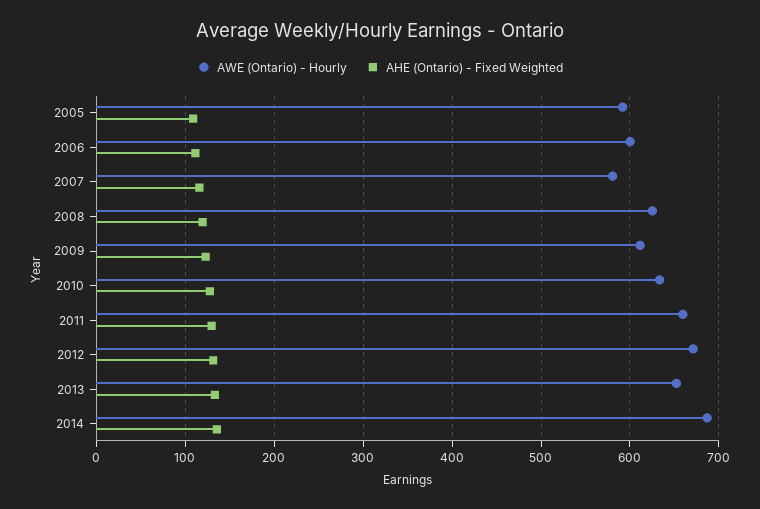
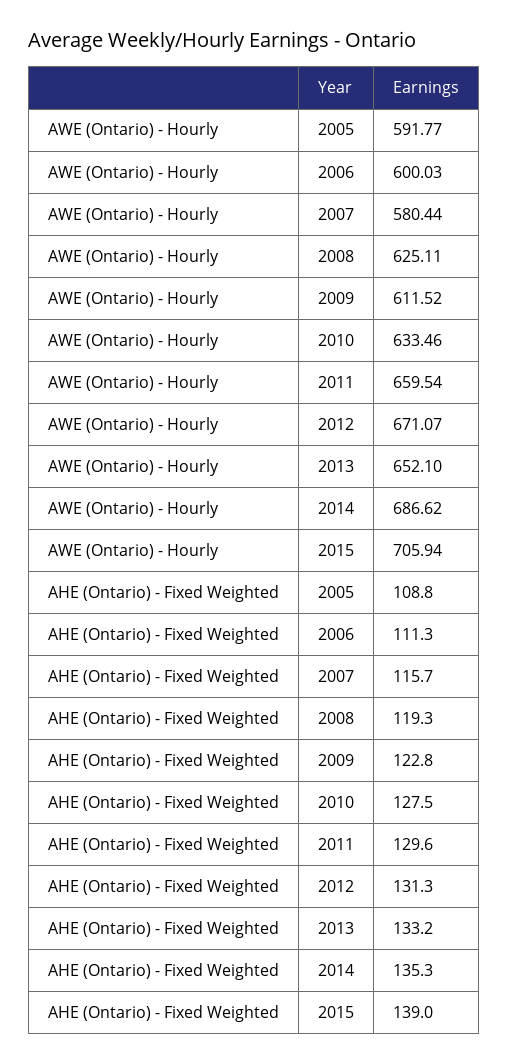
AWE (Ontario) - Hourly, 2015: none -> 705.94
AHE (Ontario) - Fixed Weighted, 2015: none -> 139

